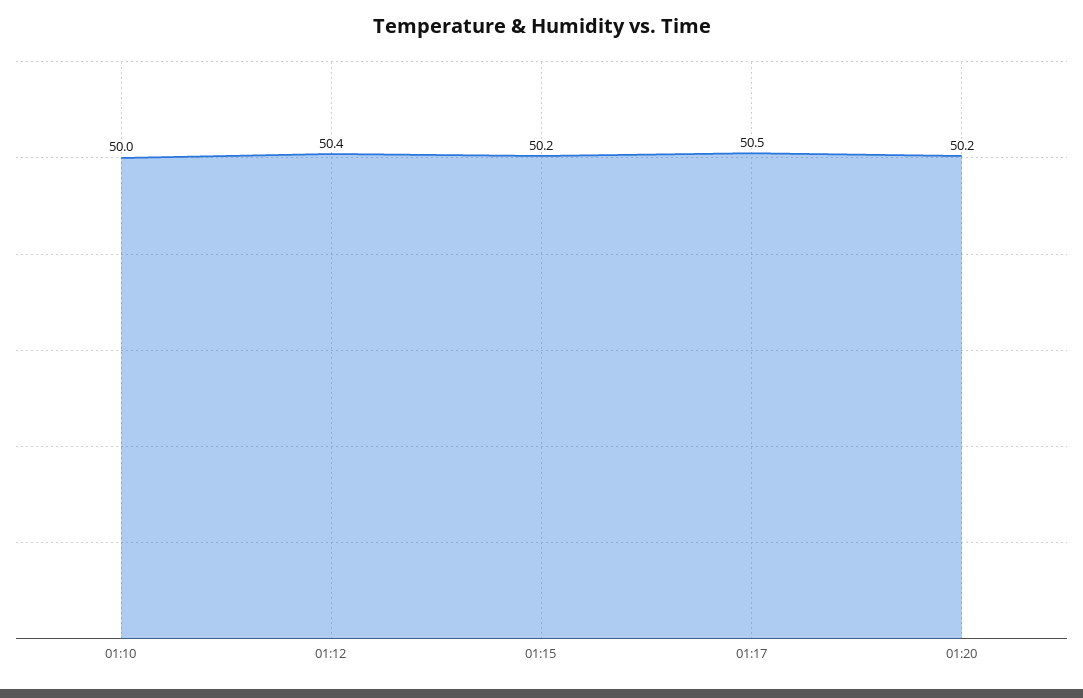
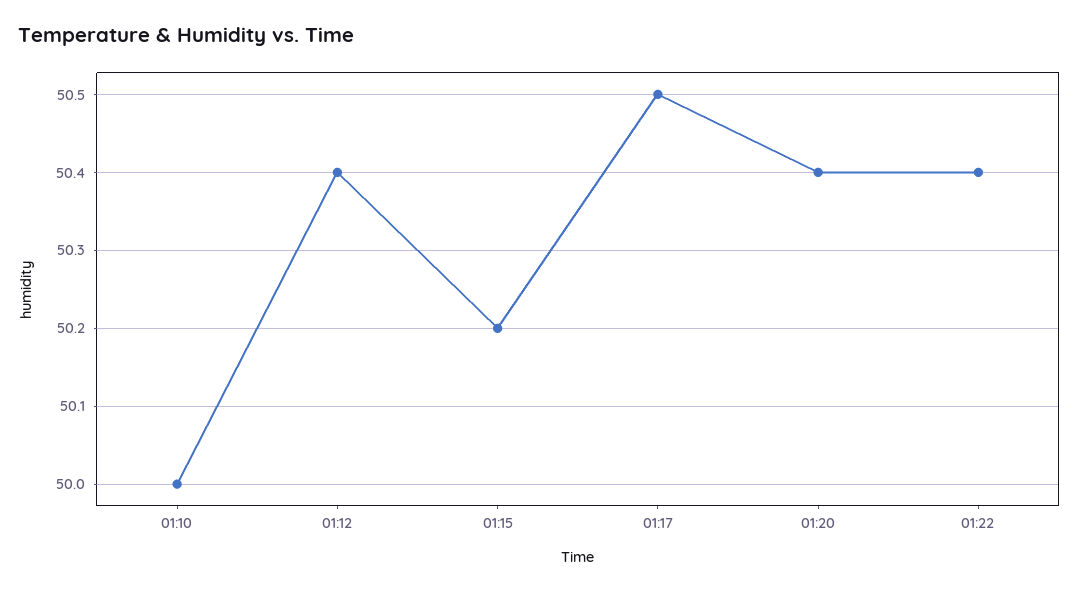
01:20: 50.2 -> 50.4
01:22: none -> 50.4

